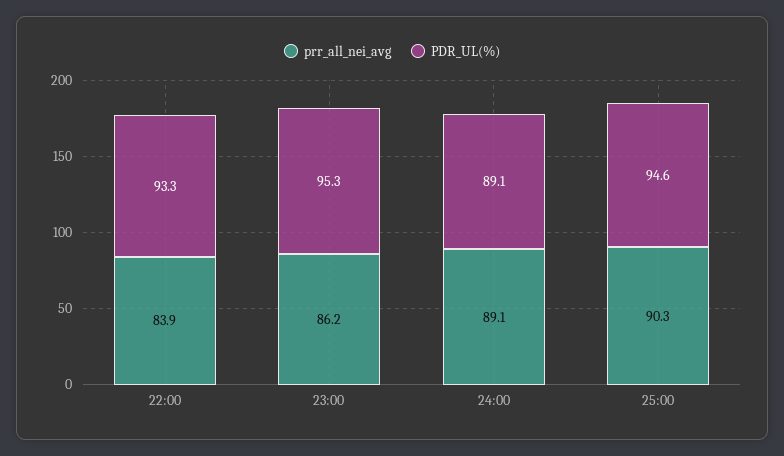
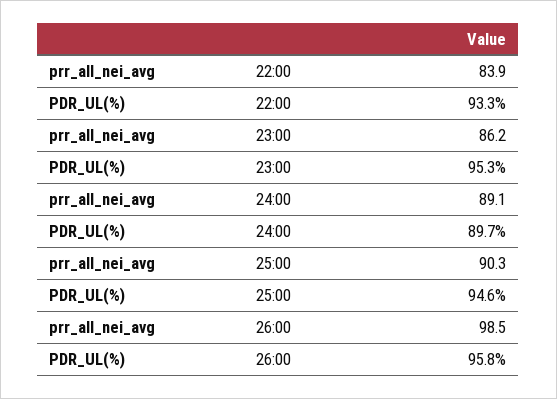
PDR_UL(%), 24:00: 89.1 -> 89.7
prr_all_nei_avg, 26:00: none -> 98.5
PDR_UL(%), 26:00: none -> 95.8

